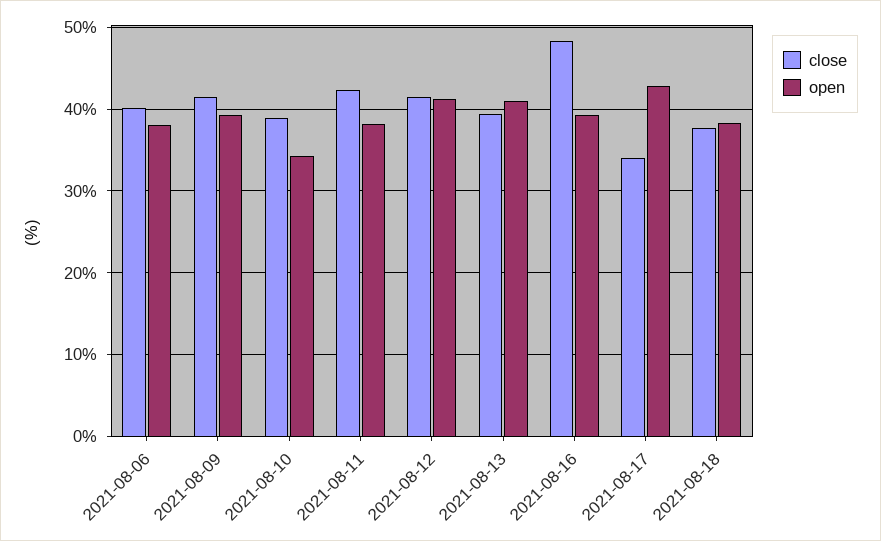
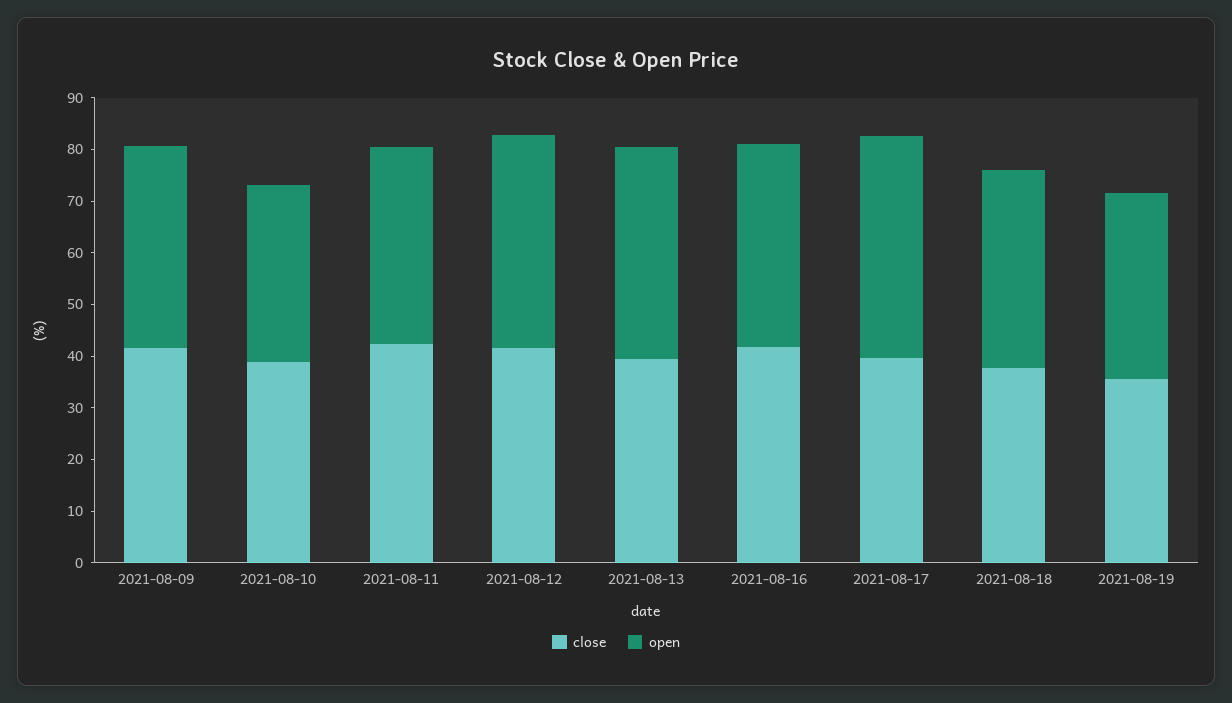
close, 2021-08-06: 40 -> none
open, 2021-08-06: 38 -> none
close, 2021-08-16: 48 -> 42
close, 2021-08-17: 34 -> 40
close, 2021-08-19: none -> 36
open, 2021-08-19: none -> 36

